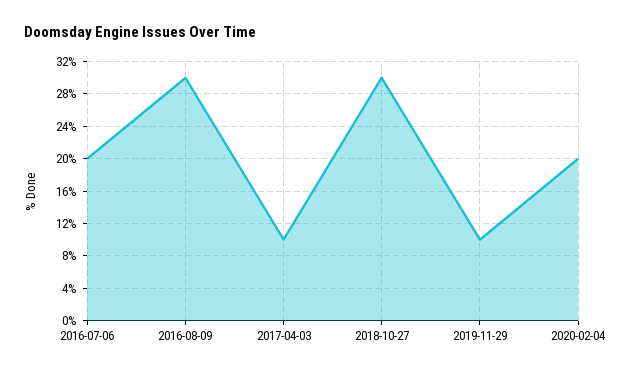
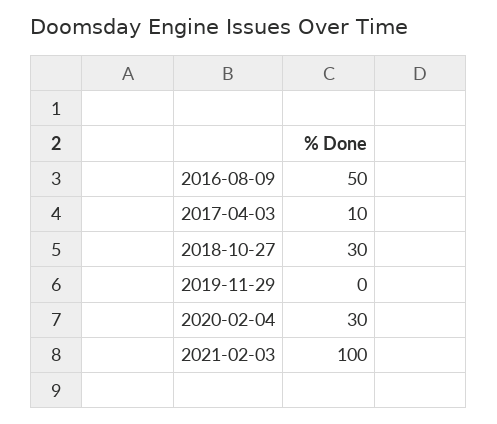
2016-07-06: 20 -> none
2016-08-09: 30 -> 50
2019-11-29: 10 -> 0
2020-02-04: 20 -> 30
2021-02-03: none -> 100

